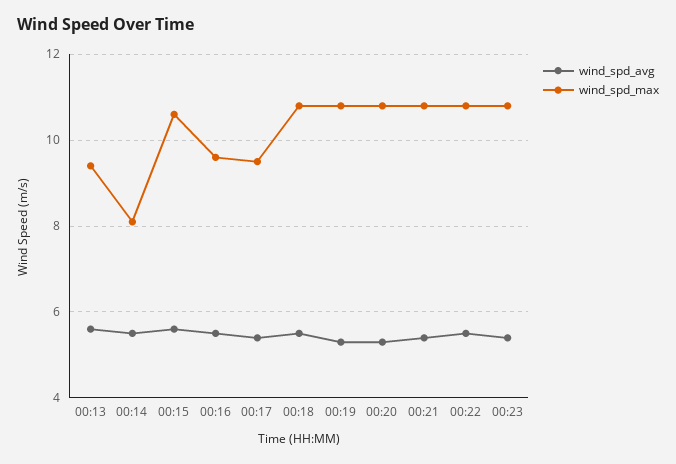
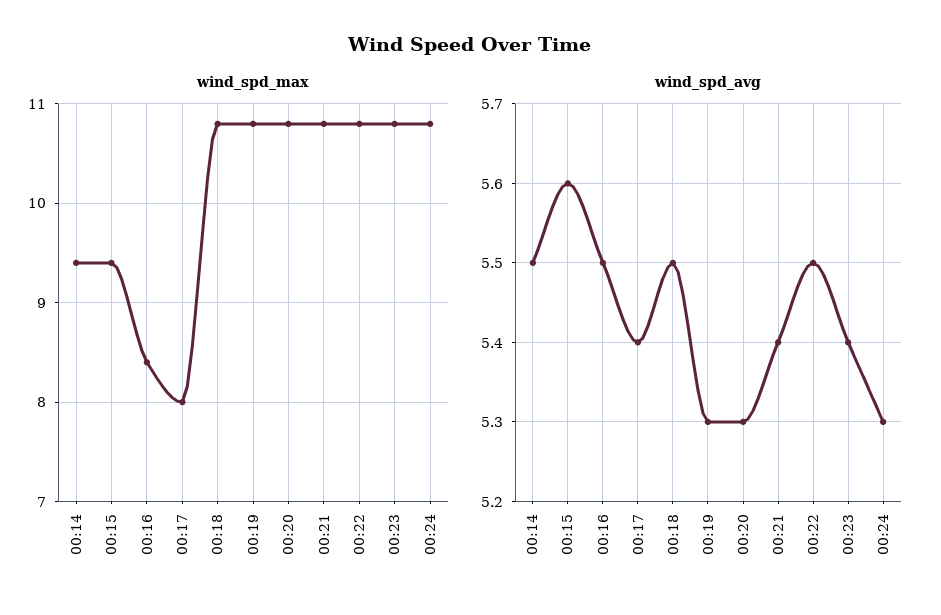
wind_spd_avg, 00:13: 5.5 -> none
wind_spd_max, 00:13: 9.5 -> none
wind_spd_max, 00:14: 8 -> 9.4
wind_spd_max, 00:15: 10.5 -> 9.4
wind_spd_max, 00:16: 9.5 -> 8.4
wind_spd_max, 00:17: 9.5 -> 8
wind_spd_max, 00:24: none -> 10.8
wind_spd_avg, 00:24: none -> 5.3

